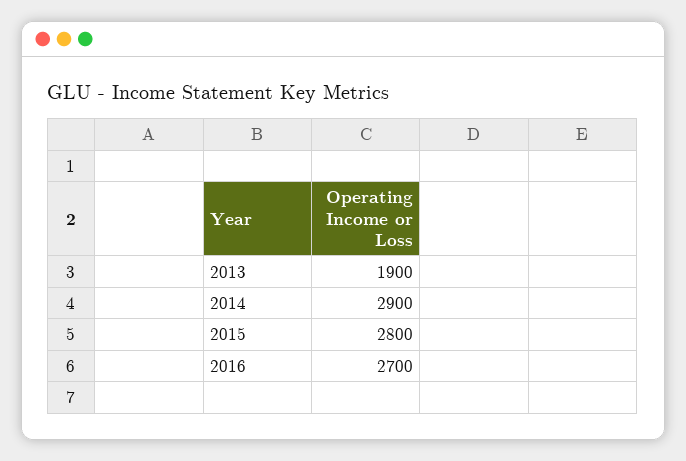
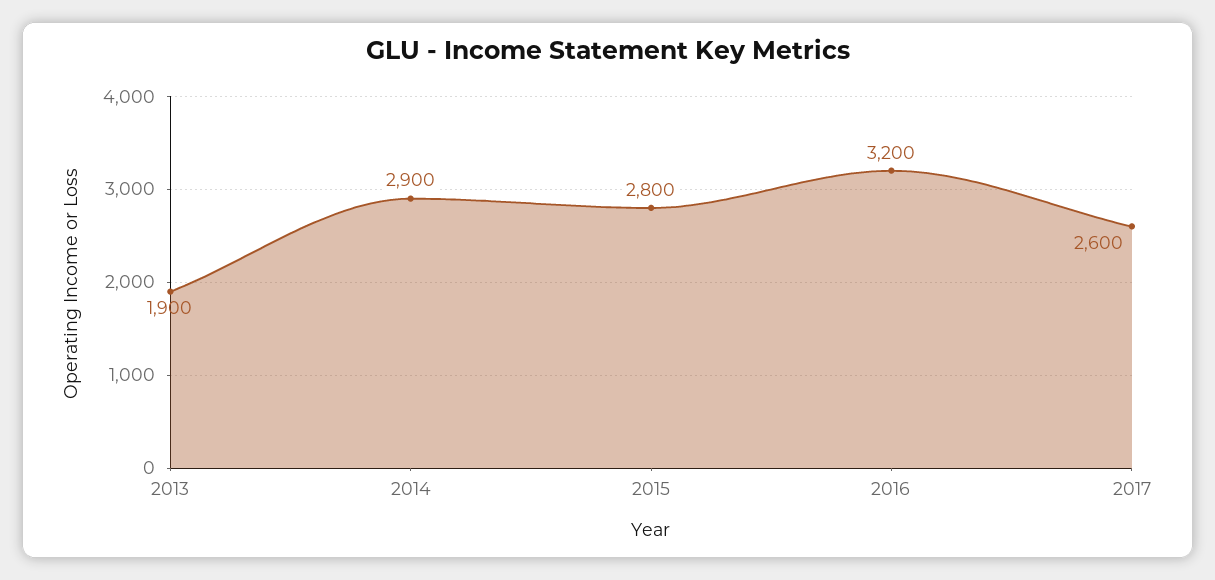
2016: 2700 -> 3200
2017: none -> 2600

